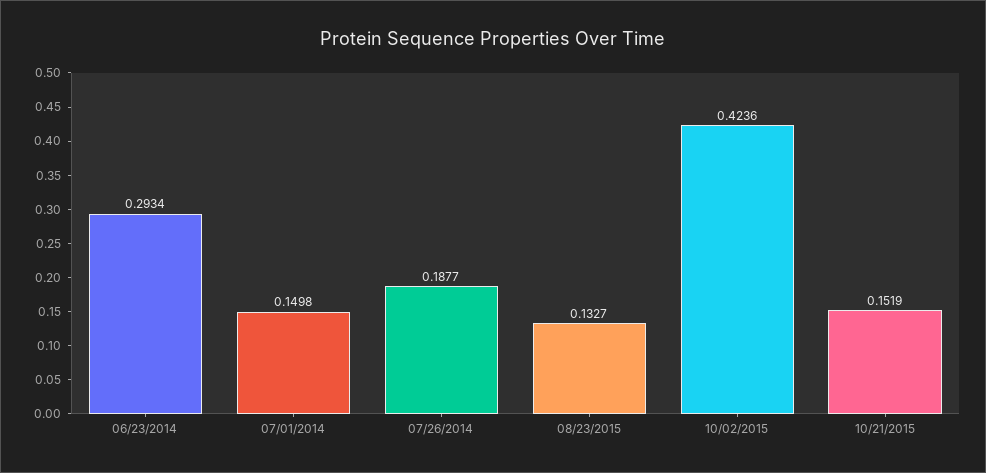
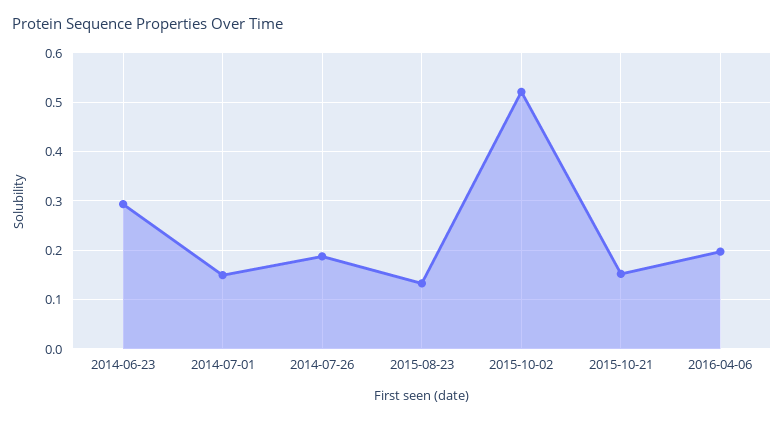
10/02/2015: 0.4236 -> 0.52
2016-04-06: none -> 0.2

